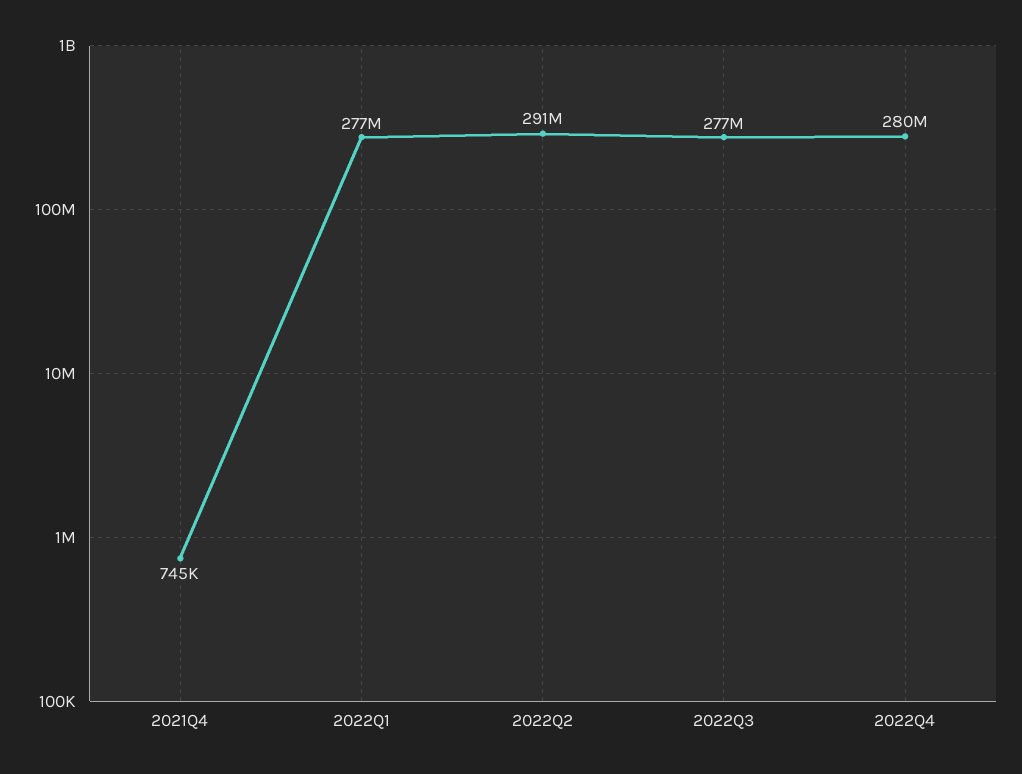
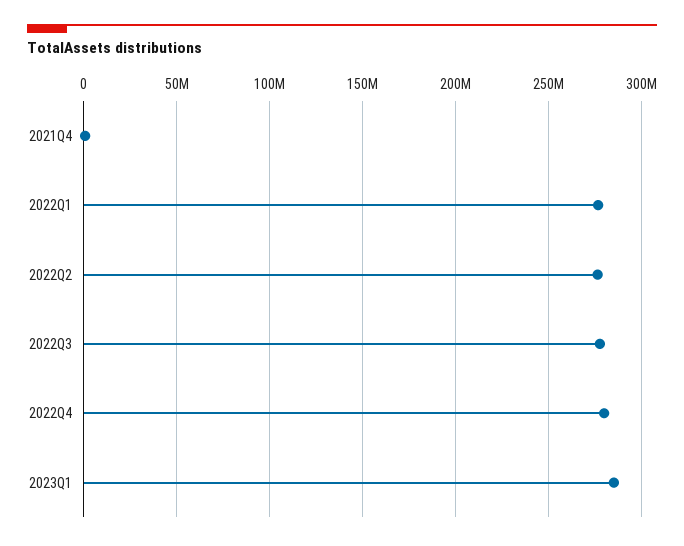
2022Q2: 291000000 -> 275000000
2023Q1: none -> 285000000

